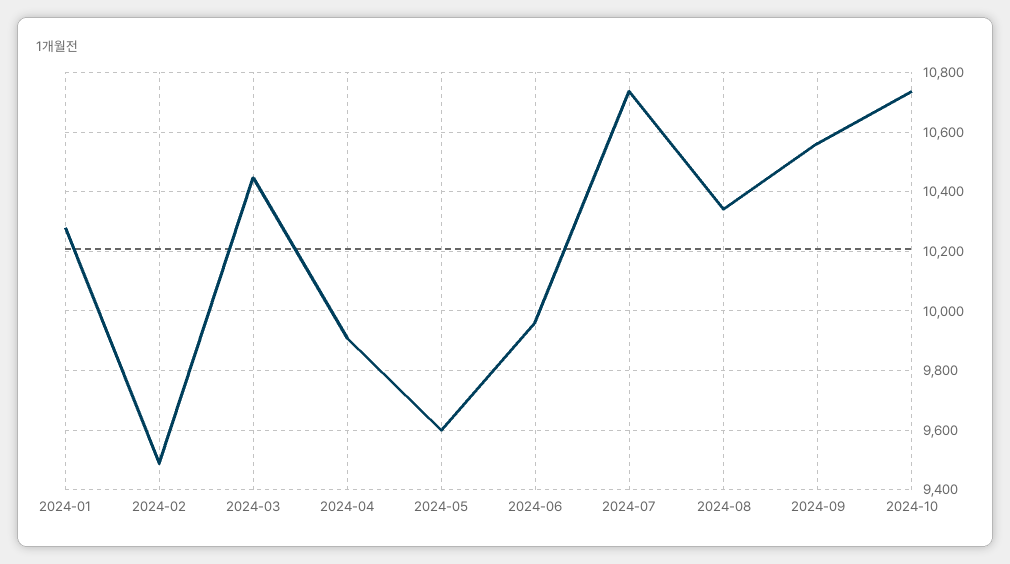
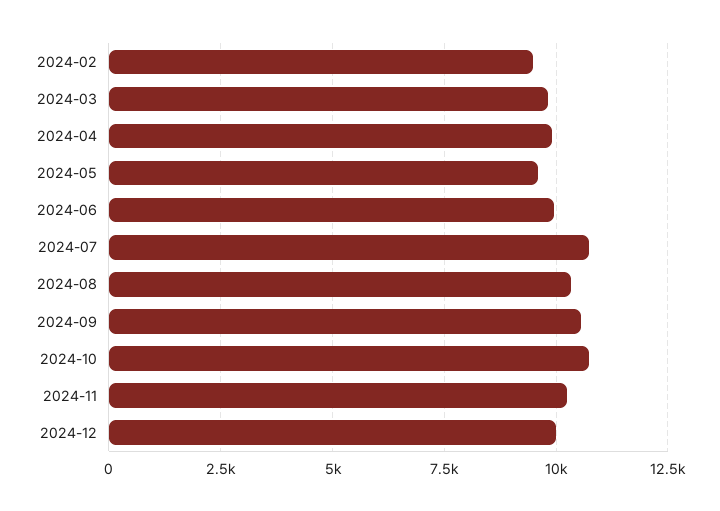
2024-01: 10275 -> none
2024-03: 10450 -> 9750
2024-11: none -> 10250
2024-12: none -> 10000

